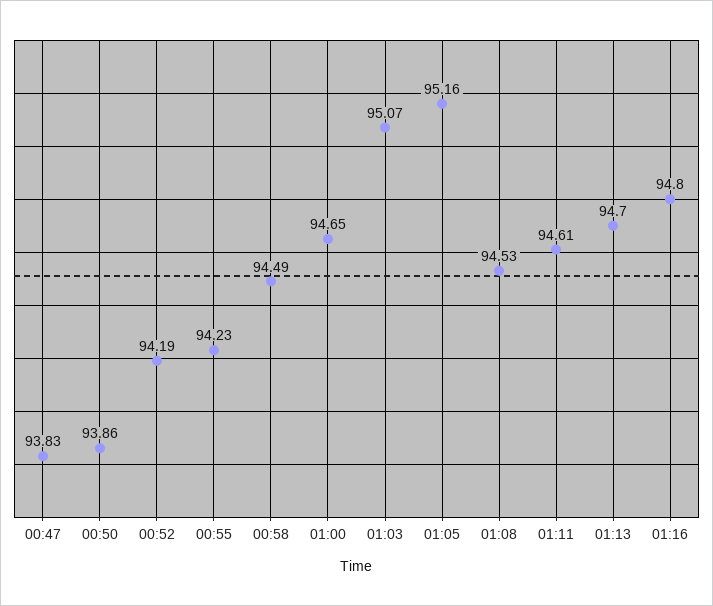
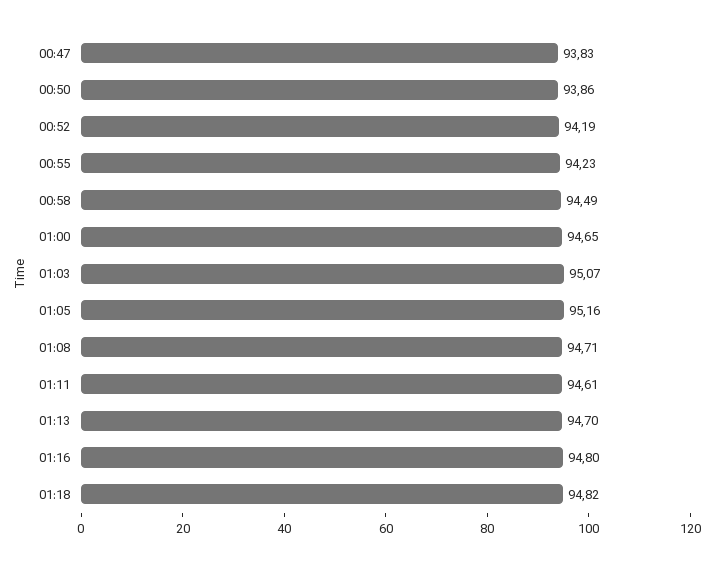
01:08: 94.53 -> 94.71
01:18: none -> 94.82

